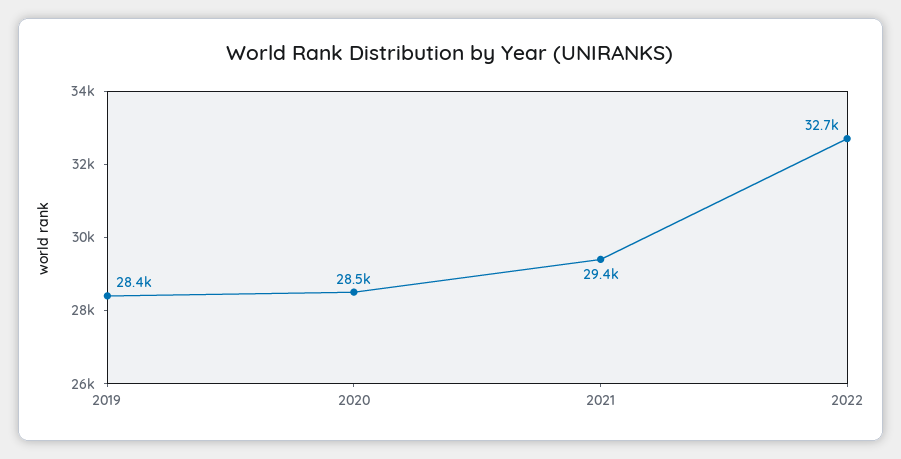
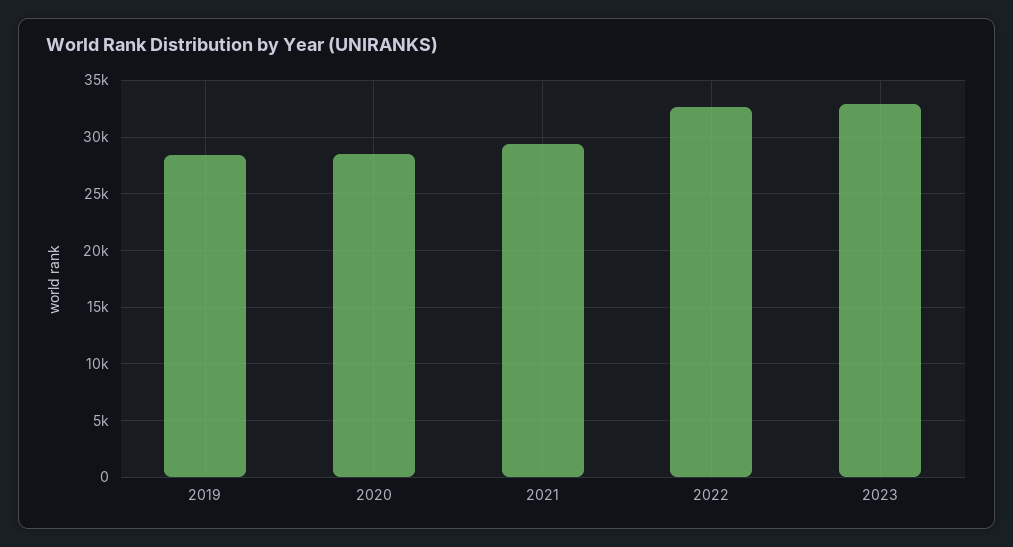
2023: none -> 33000

